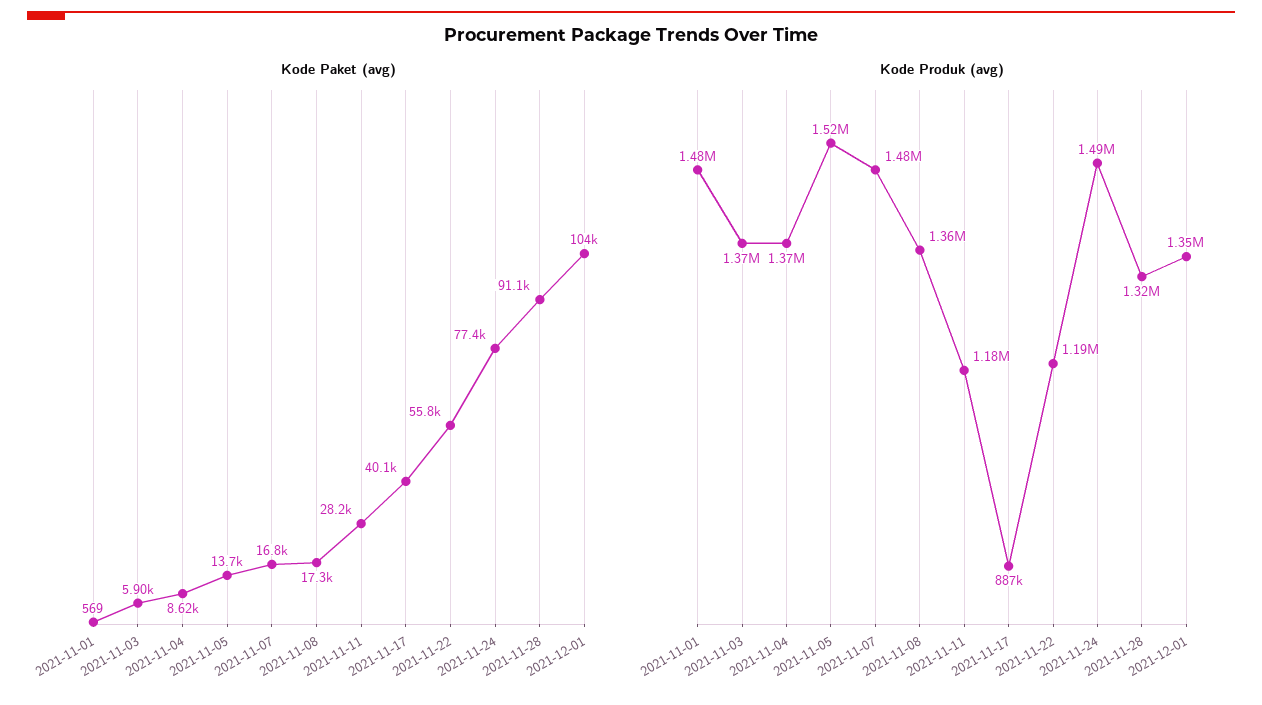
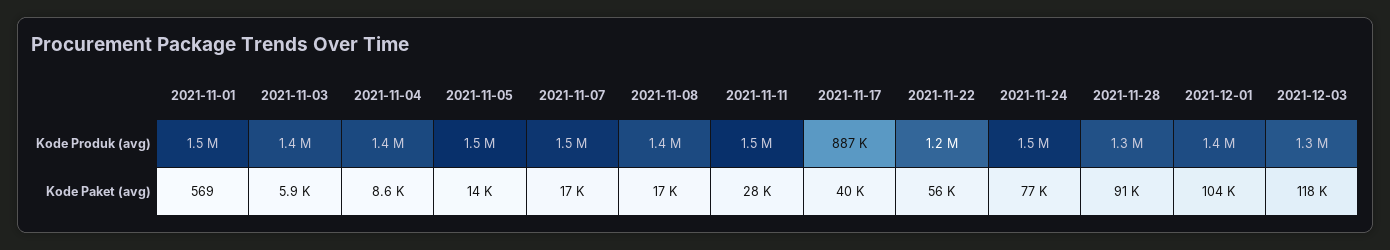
Kode Produk (avg), 2021-11-11: 1180000 -> 1500000
Kode Produk (avg), 2021-12-03: none -> 1300000
Kode Paket (avg), 2021-12-03: none -> 118000

